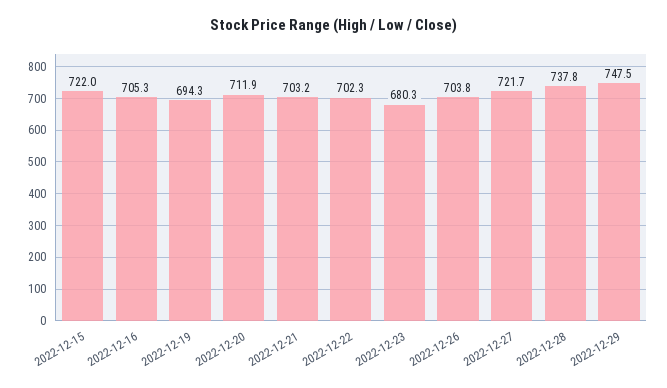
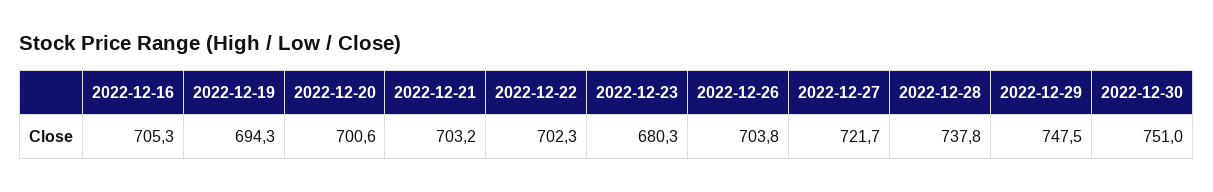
2022-12-15: 722 -> none
2022-12-20: 711.9 -> 700.6
2022-12-30: none -> 751

